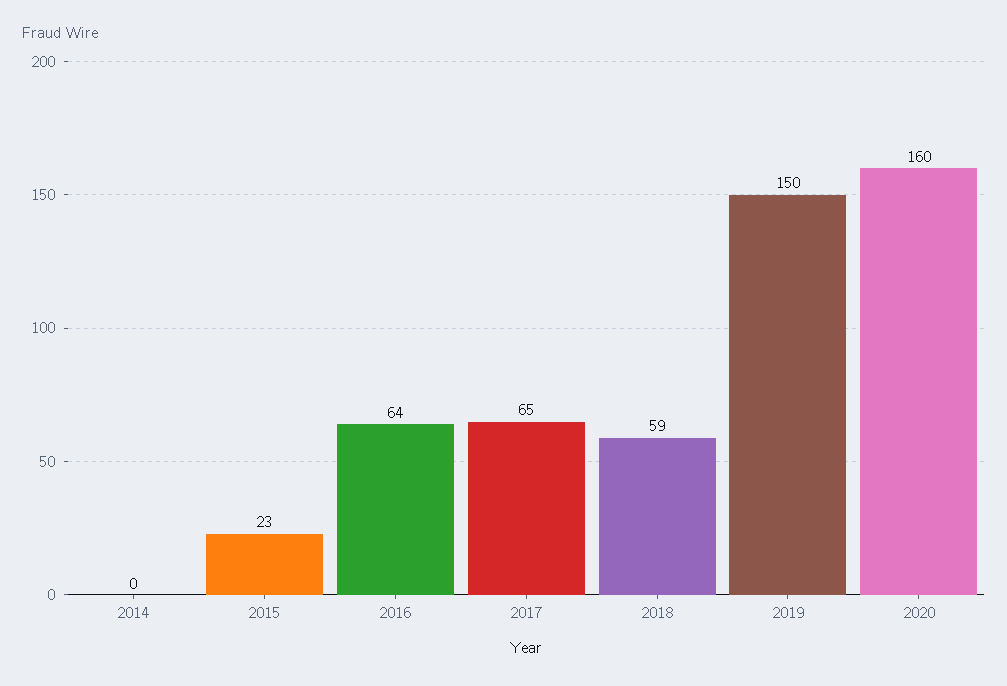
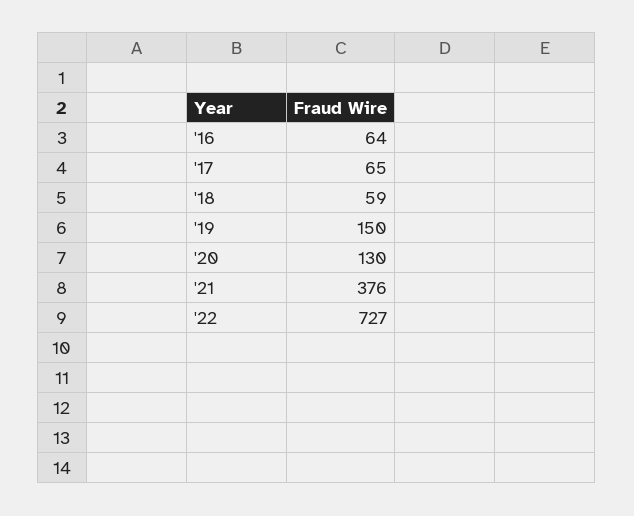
2014: 0 -> none
2015: 23 -> none
2020: 160 -> 130
'21: none -> 376
'22: none -> 727

